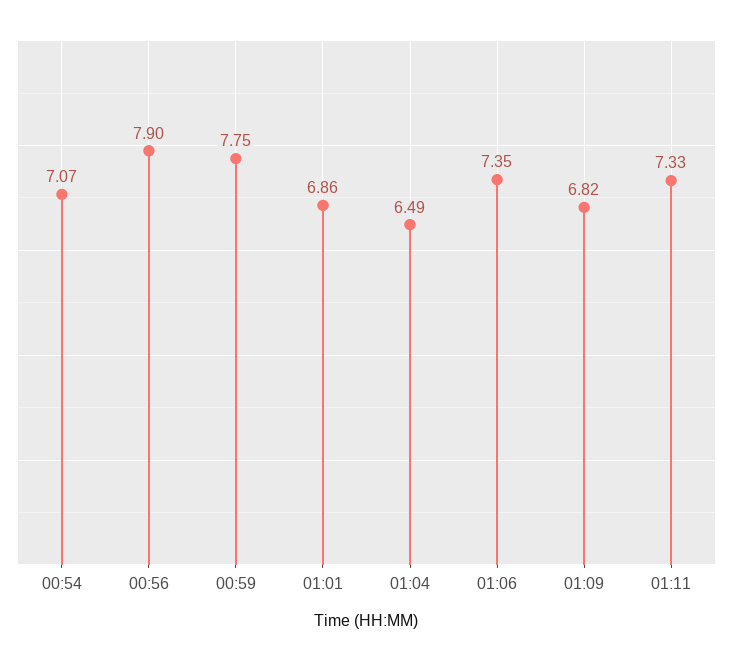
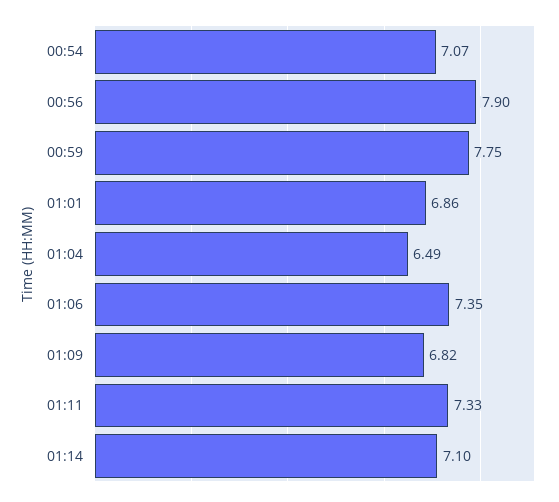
01:14: none -> 7.1

